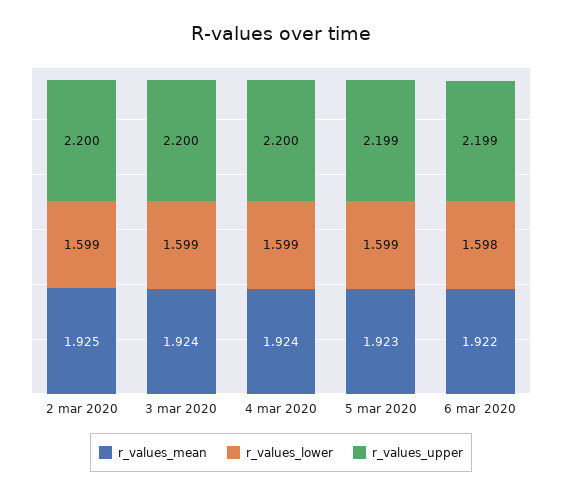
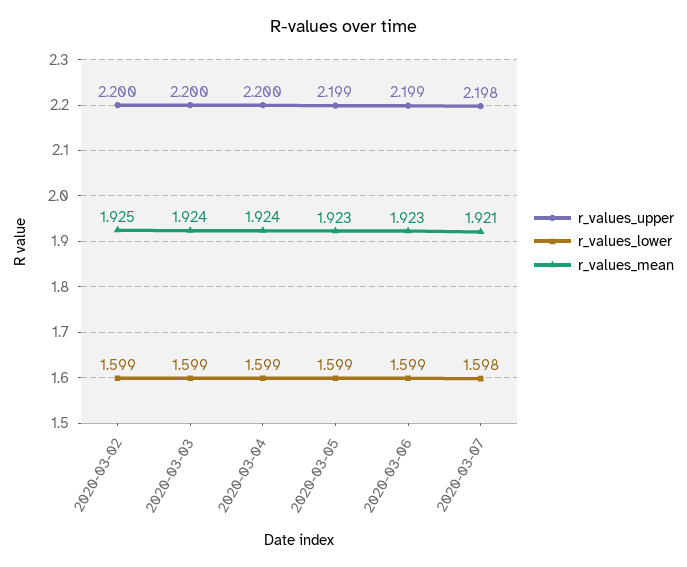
r_values_mean, 6 mar 2020: 1.922 -> 1.923
r_values_lower, 6 mar 2020: 1.598 -> 1.599
r_values_upper, 2020-03-07: none -> 2.198
r_values_lower, 2020-03-07: none -> 1.598
r_values_mean, 2020-03-07: none -> 1.921

